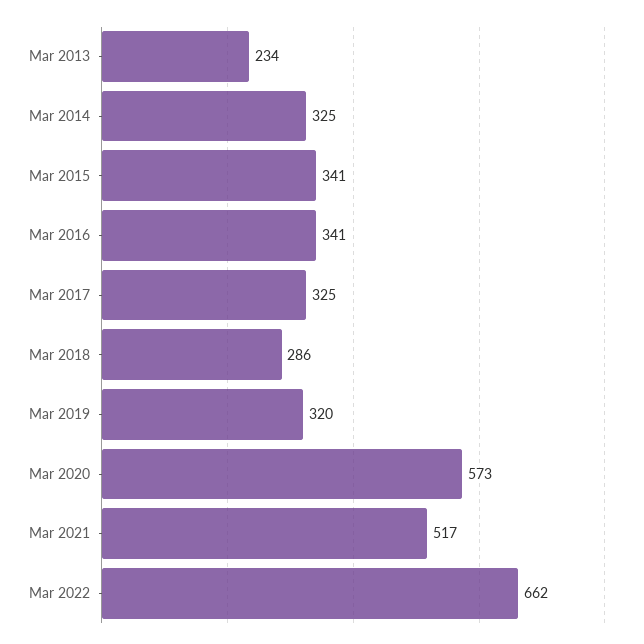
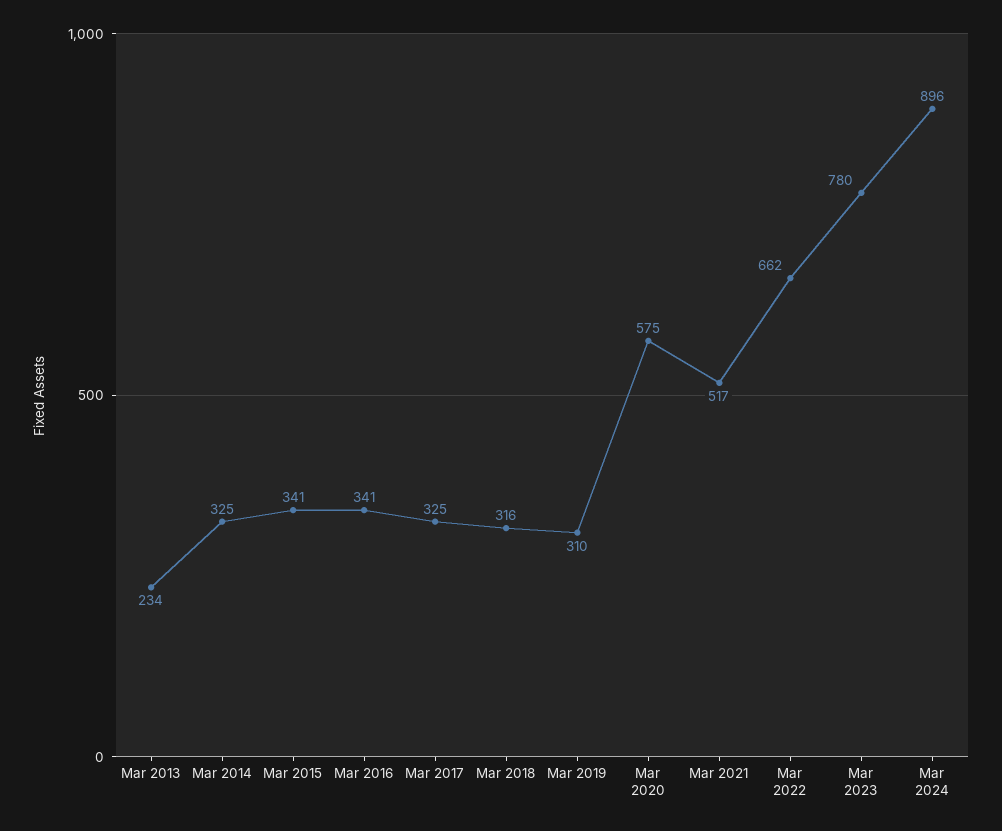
Mar 2018: 286 -> 316
Mar 2019: 320 -> 310
Mar 2020: 573 -> 575
Mar 2023: none -> 780
Mar 2024: none -> 896

